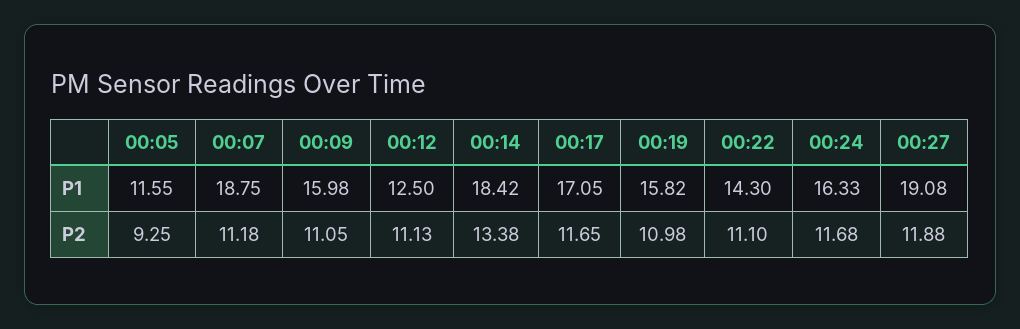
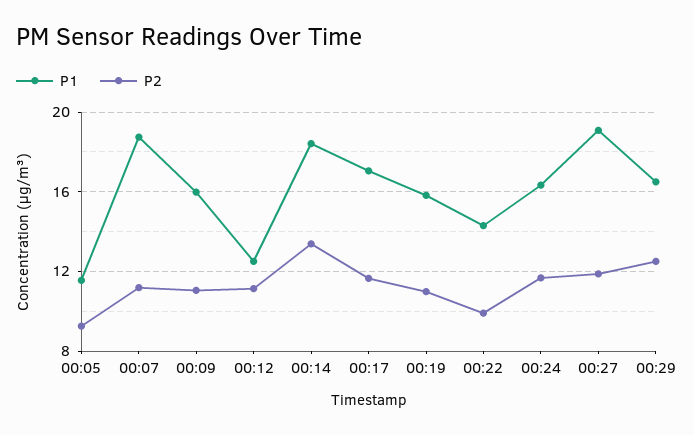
P2, 00:22: 11.1 -> 10
P1, 00:29: none -> 16.5
P2, 00:29: none -> 12.5

